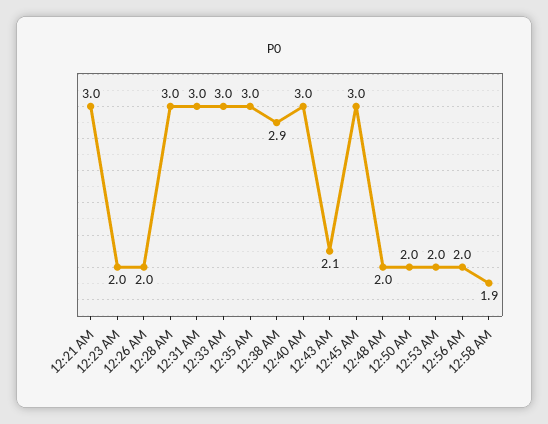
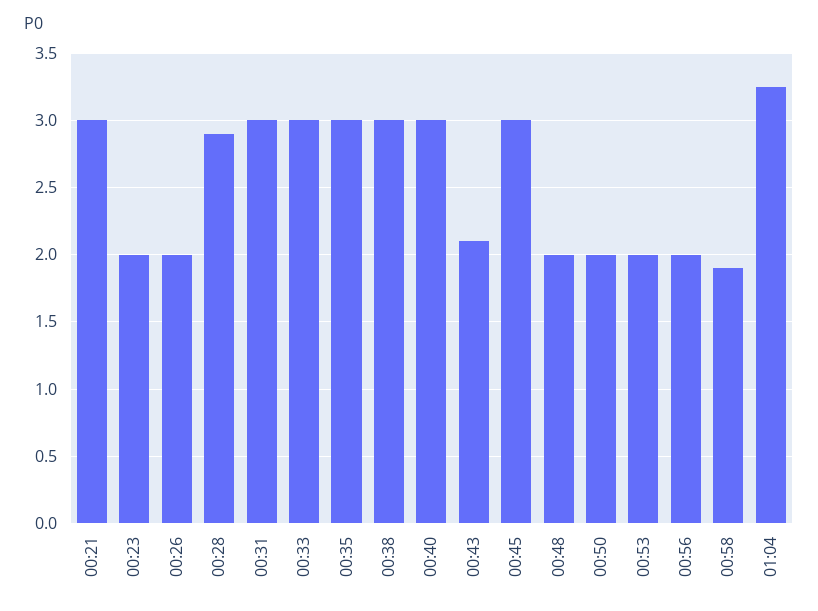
12:28 AM: 3 -> 2.9
12:38 AM: 2.9 -> 3
01:04: none -> 3.25

